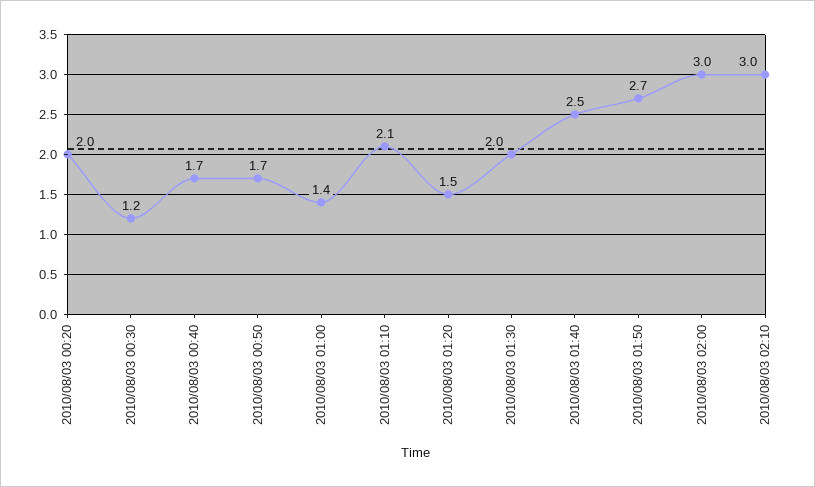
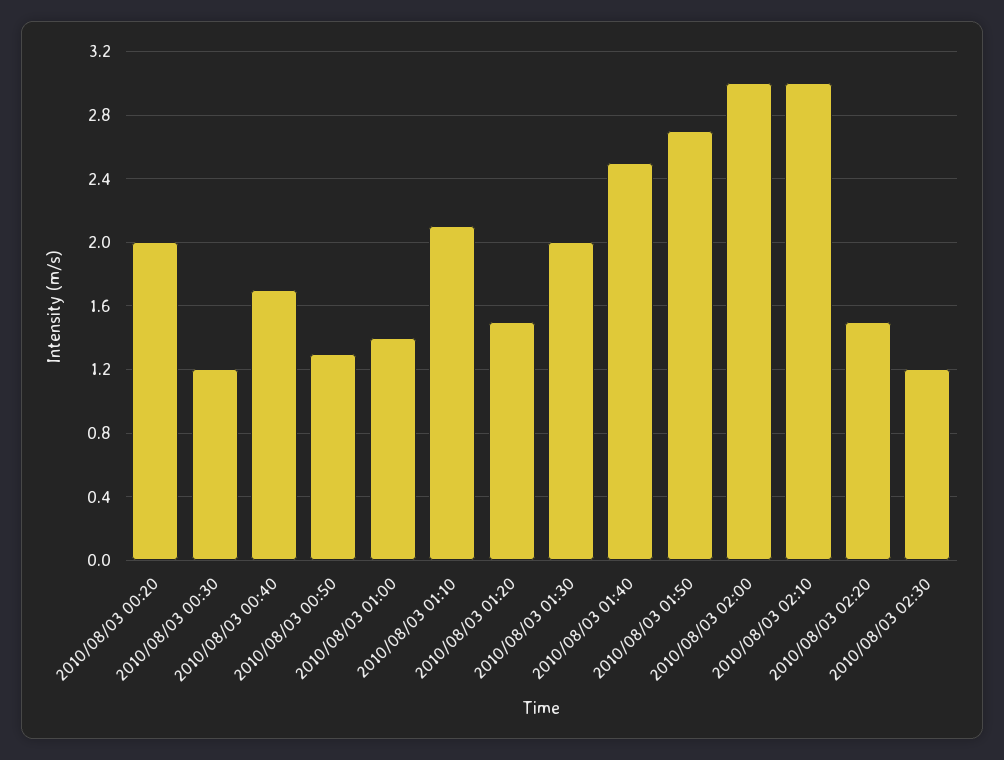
2010/08/03 00:50: 1.7 -> 1.3
2010/08/03 02:20: none -> 1.5
2010/08/03 02:30: none -> 1.2

